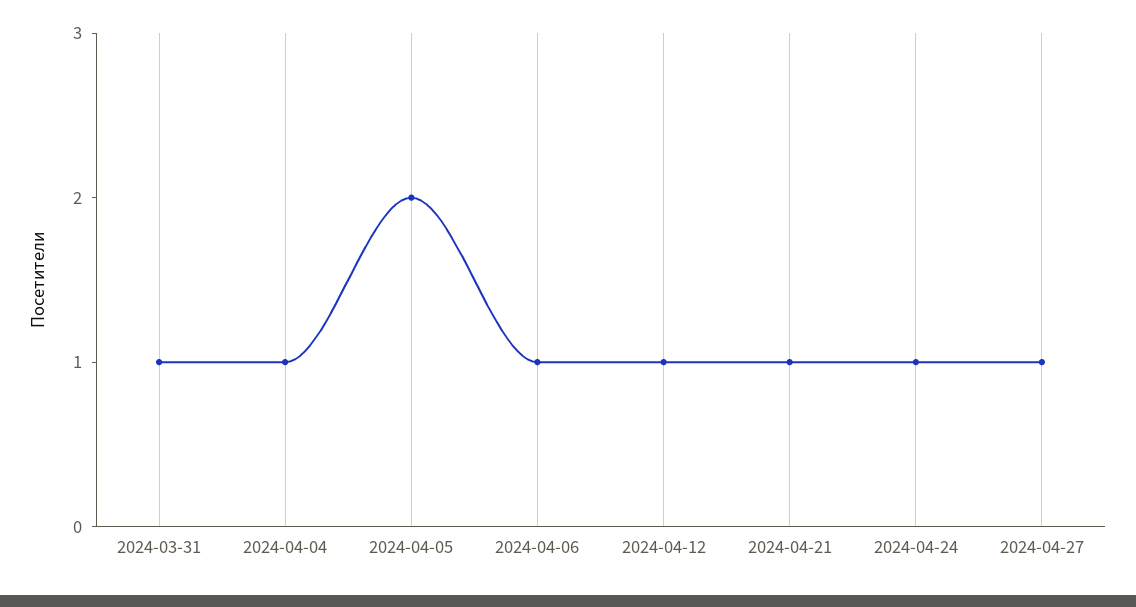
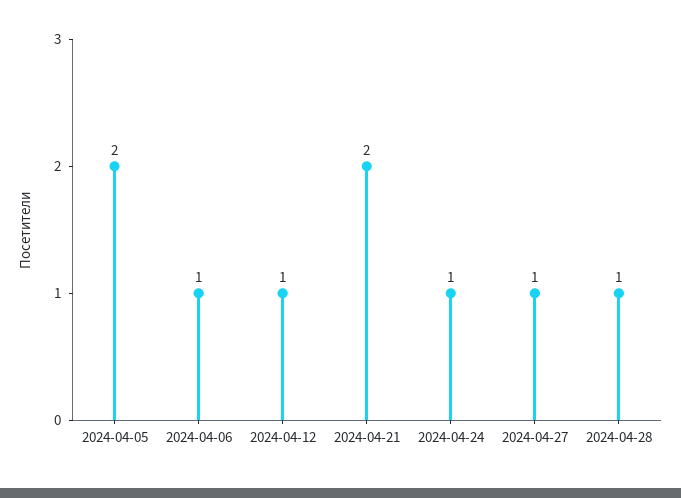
2024-03-31: 1 -> none
2024-04-04: 1 -> none
2024-04-21: 1 -> 2
2024-04-28: none -> 1

